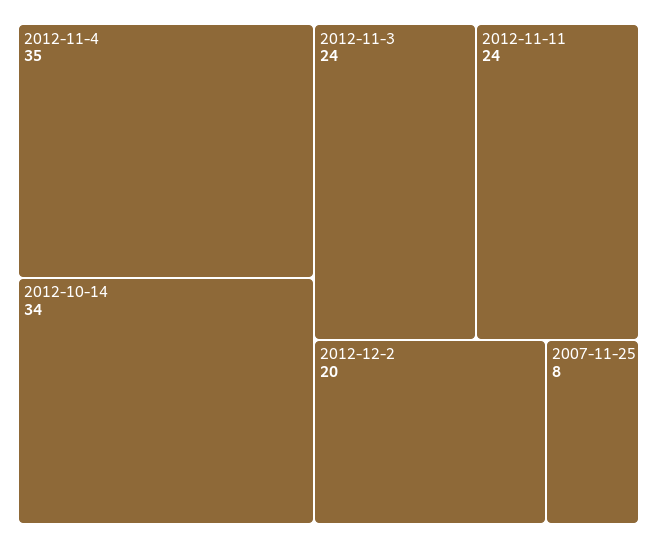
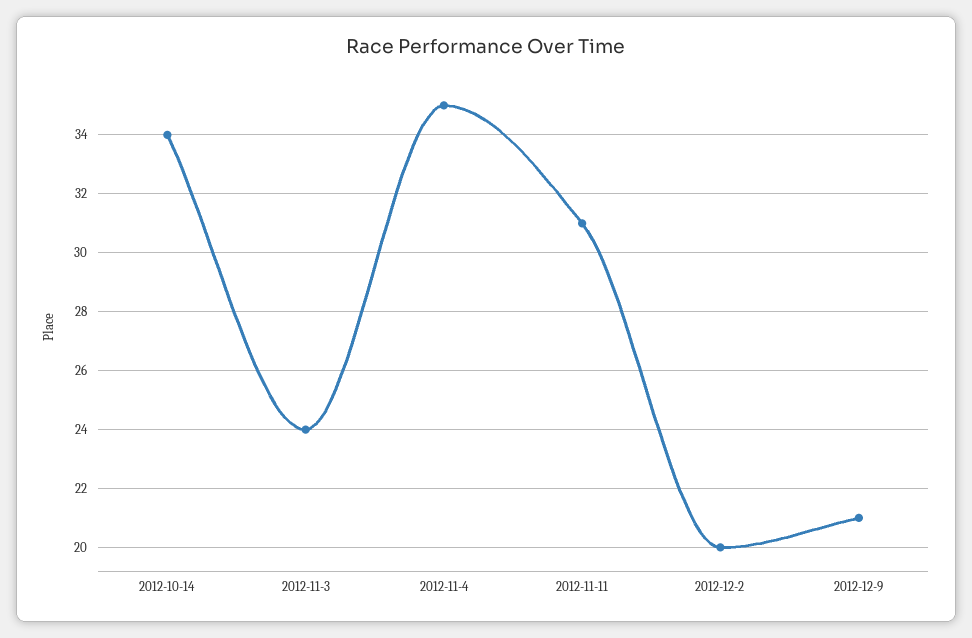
2012-11-11: 24 -> 31
2007-11-25: 8 -> none
2012-12-9: none -> 21

